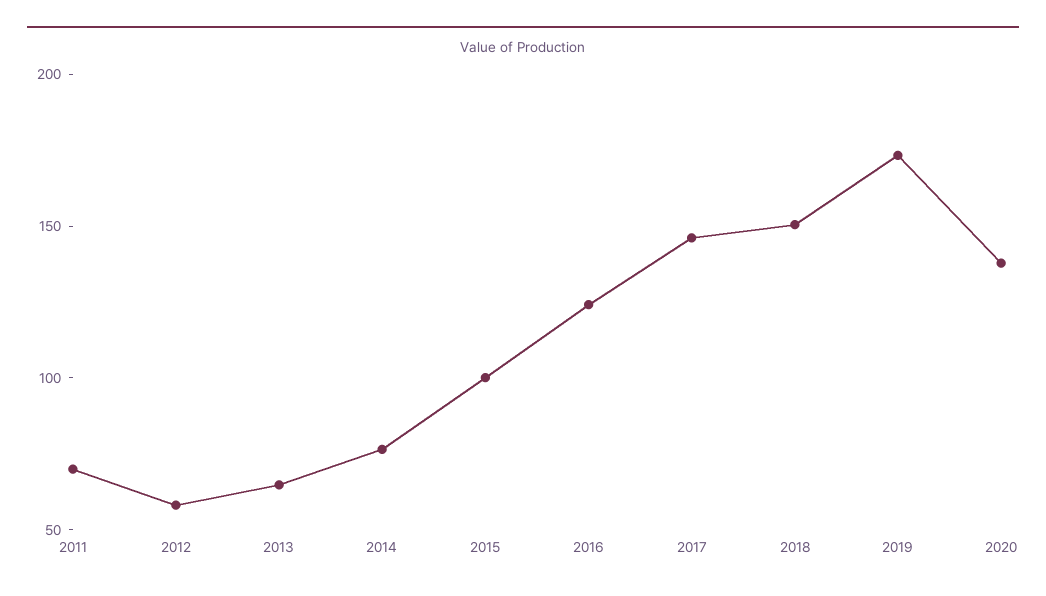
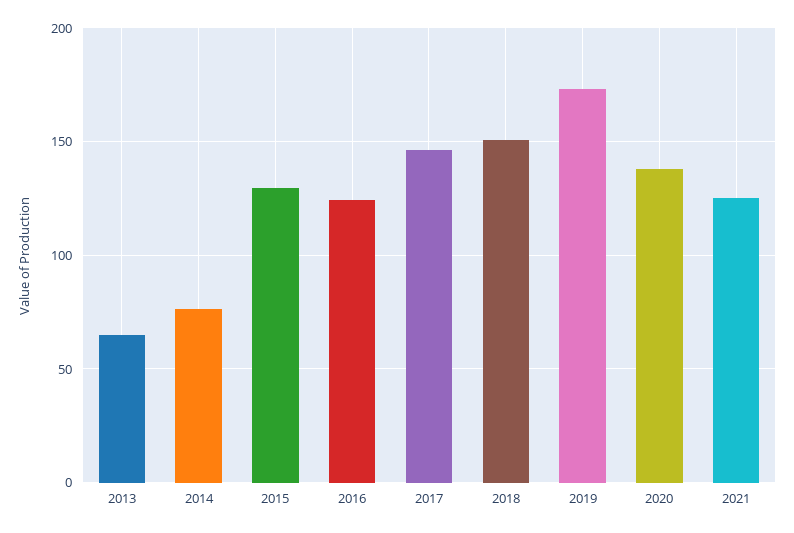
2011: 70 -> none
2012: 60 -> none
2015: 100 -> 130
2021: none -> 125

